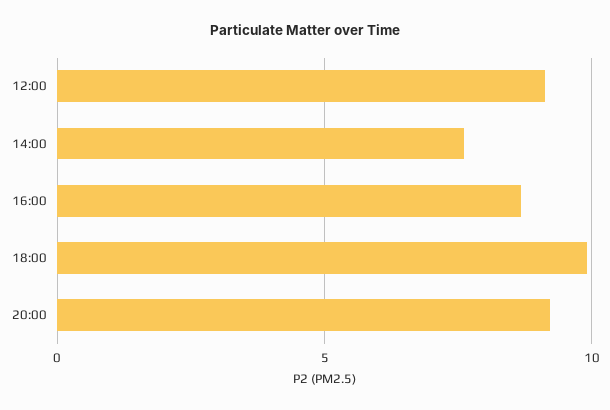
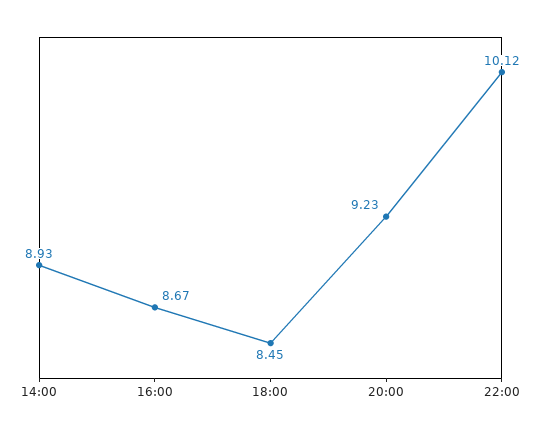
12:00: 9 -> none
14:00: 7.5 -> 8.93
18:00: 10 -> 8.45
22:00: none -> 10.12

